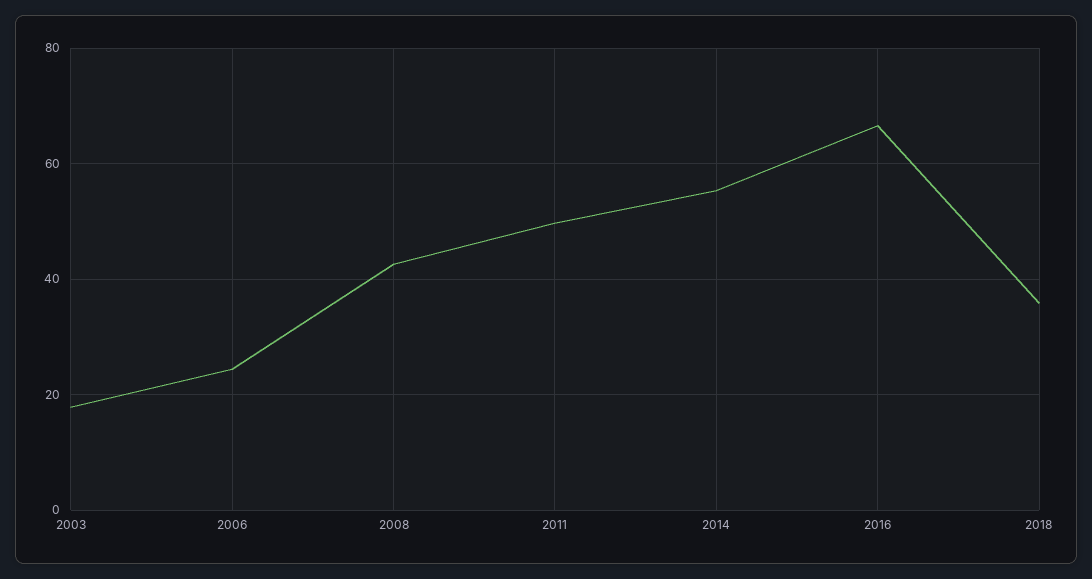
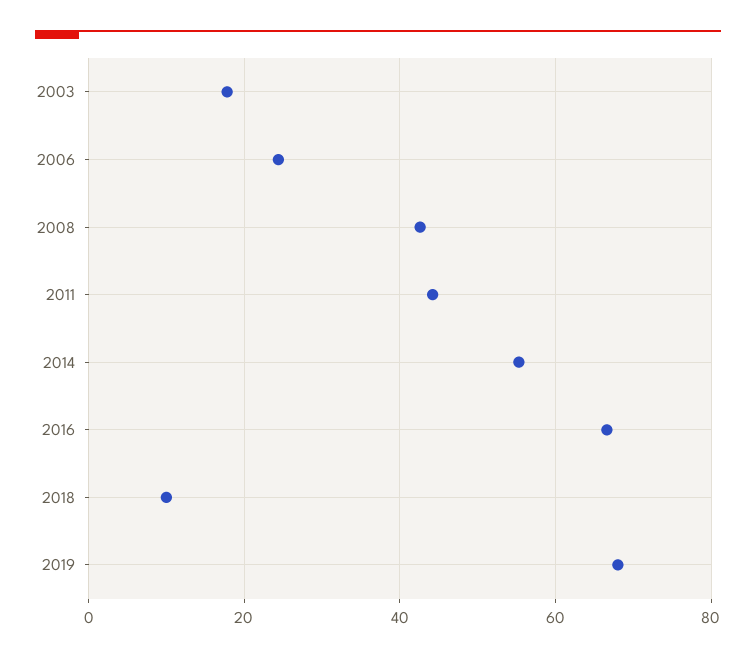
2011: 50 -> 44
2018: 36 -> 10
2019: none -> 68

